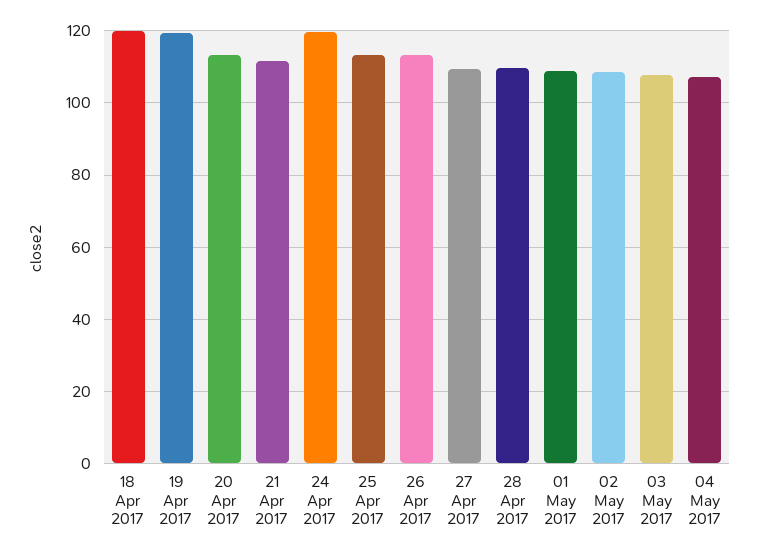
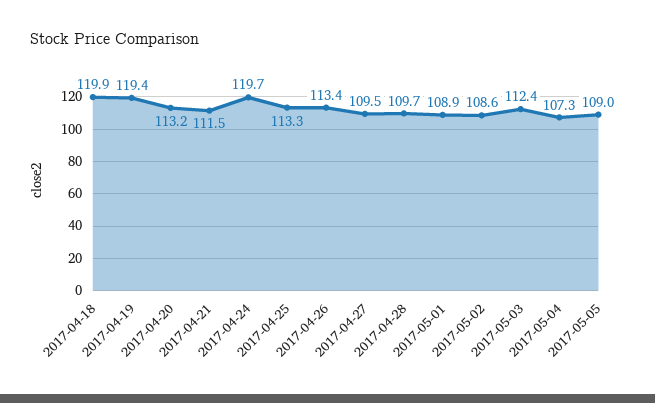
03 May 2017: 108 -> 112.4
2017-05-05: none -> 109

